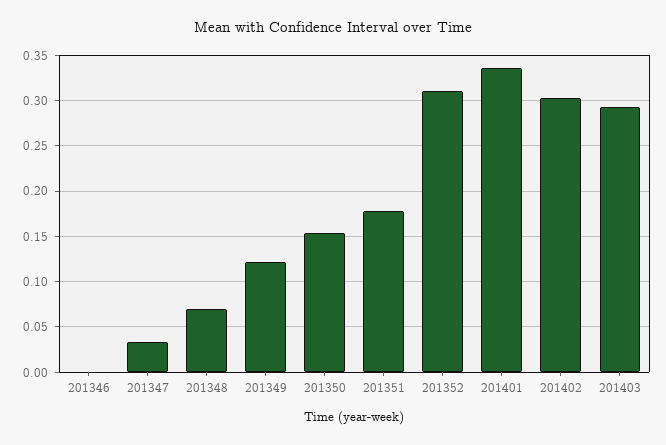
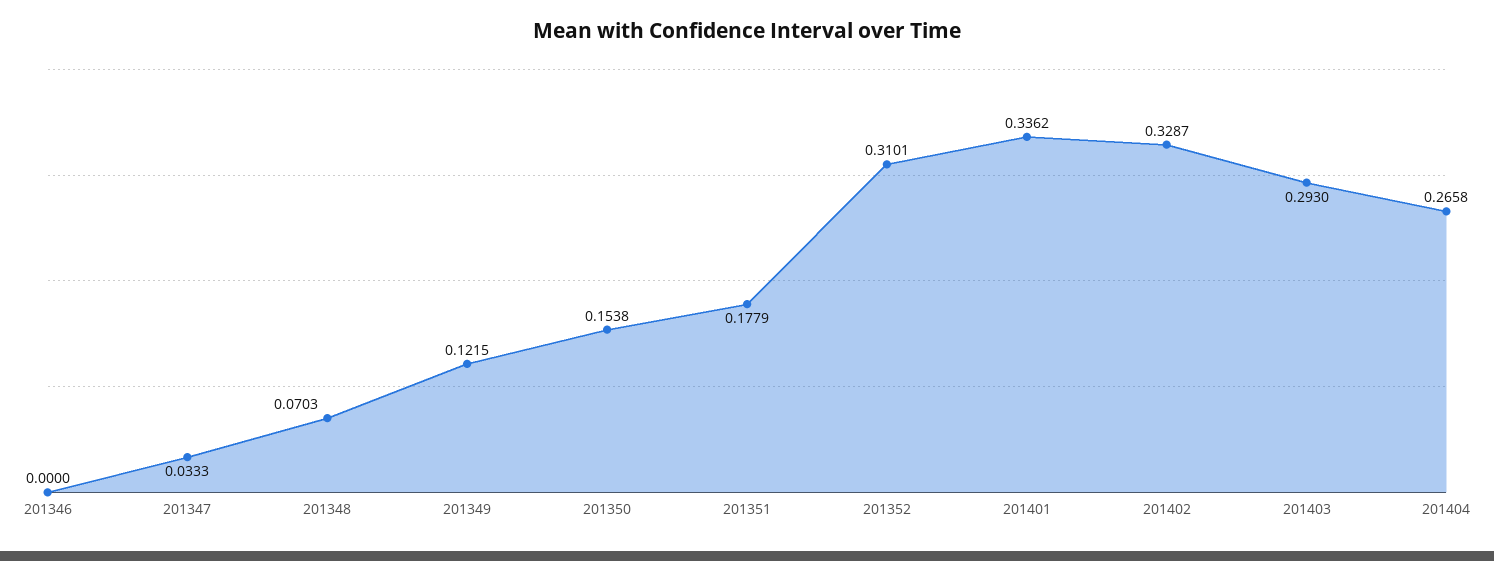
201402: 0.3 -> 0.3287
201404: none -> 0.2658

